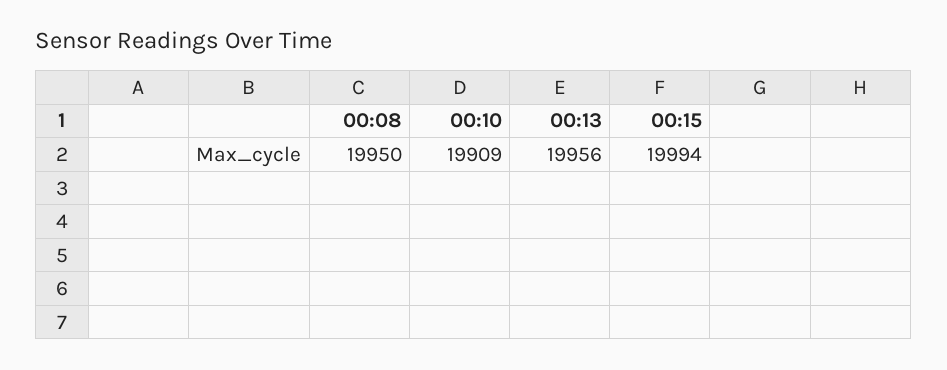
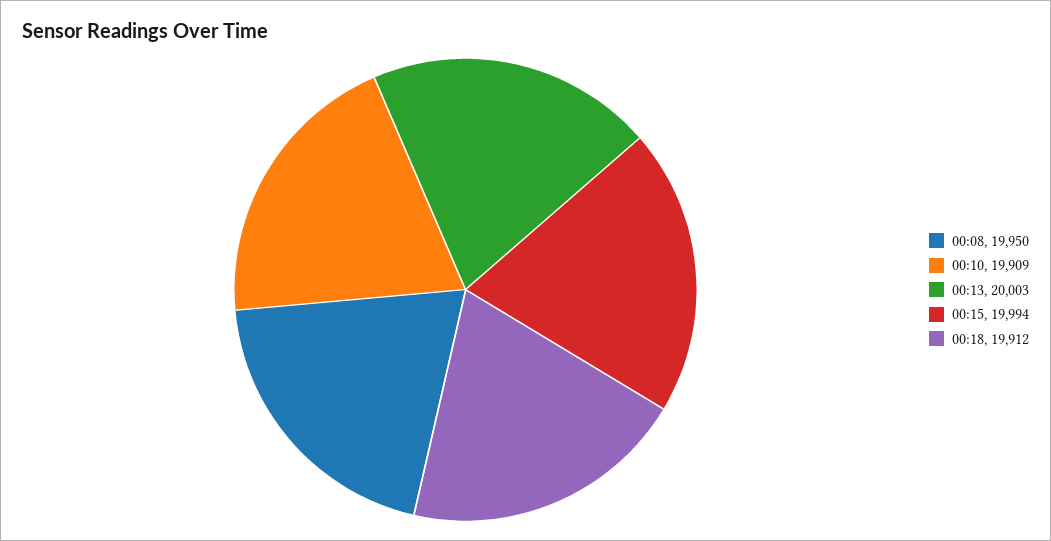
00:13: 19956 -> 20003
00:18: none -> 19912

